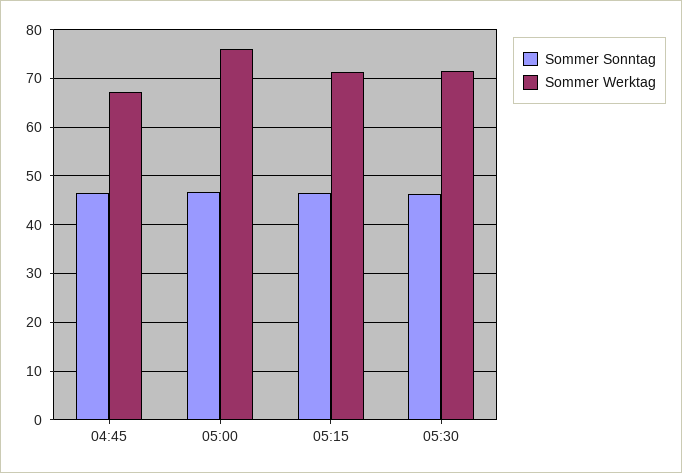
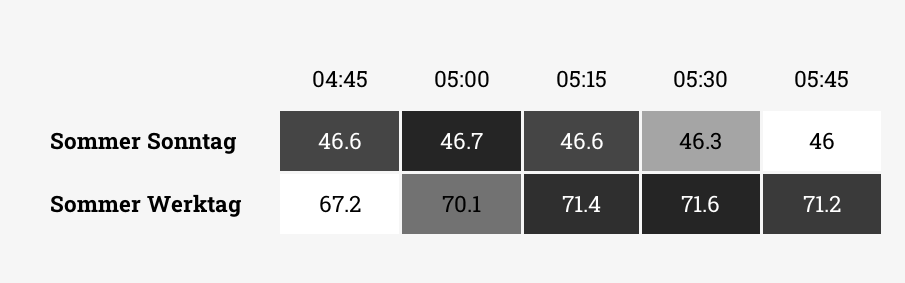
Sommer Werktag, 05:00: 76 -> 70.1
Sommer Sonntag, 05:45: none -> 46
Sommer Werktag, 05:45: none -> 71.2

